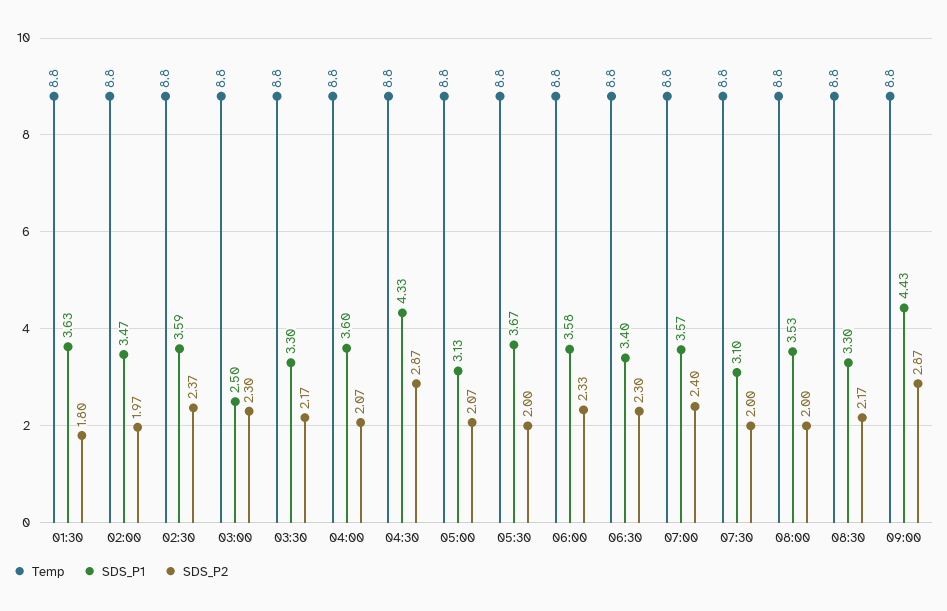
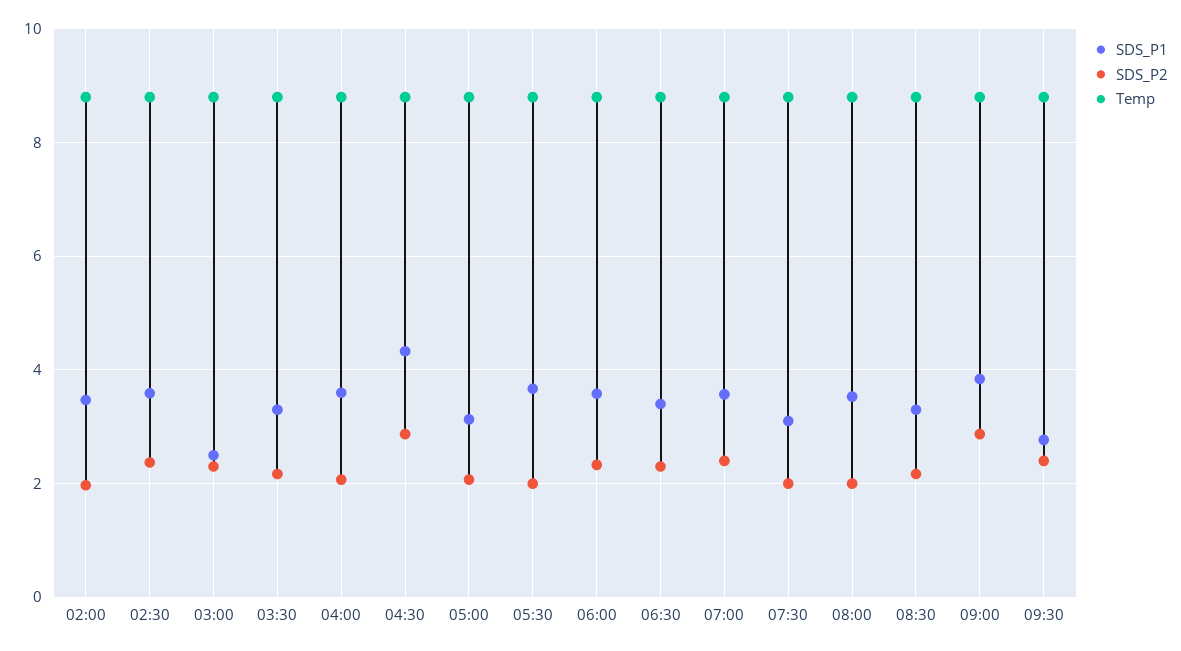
Temp, 01:30: 8.8 -> none
SDS_P1, 01:30: 3.63 -> none
SDS_P2, 01:30: 1.8 -> none
SDS_P1, 09:00: 4.43 -> 3.8
SDS_P1, 09:30: none -> 2.8
SDS_P2, 09:30: none -> 2.4
Temp, 09:30: none -> 8.8

